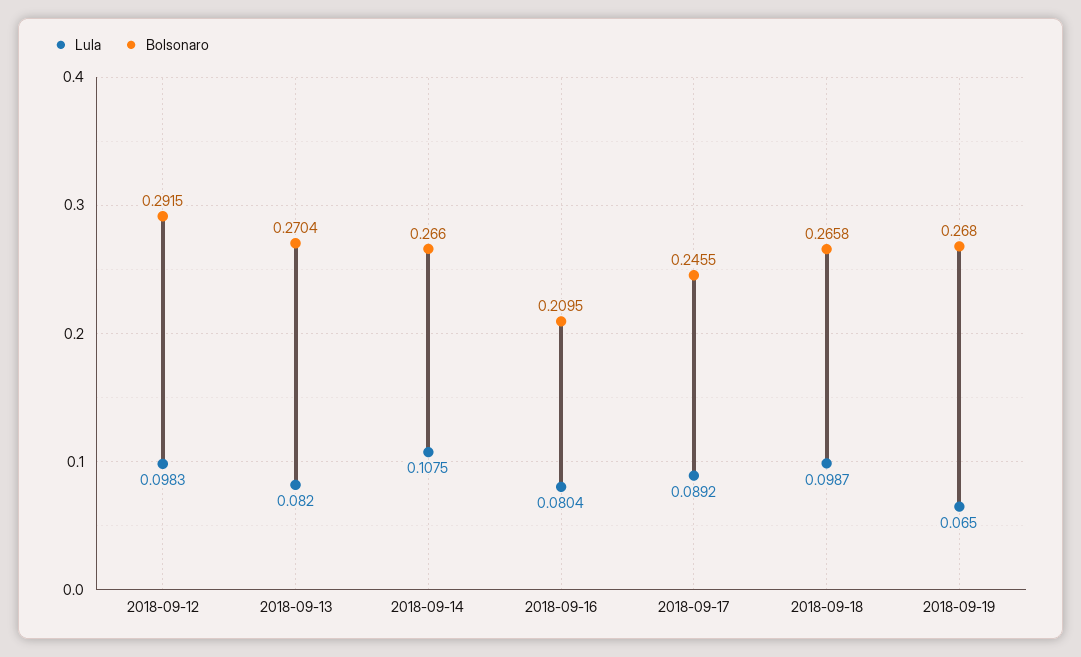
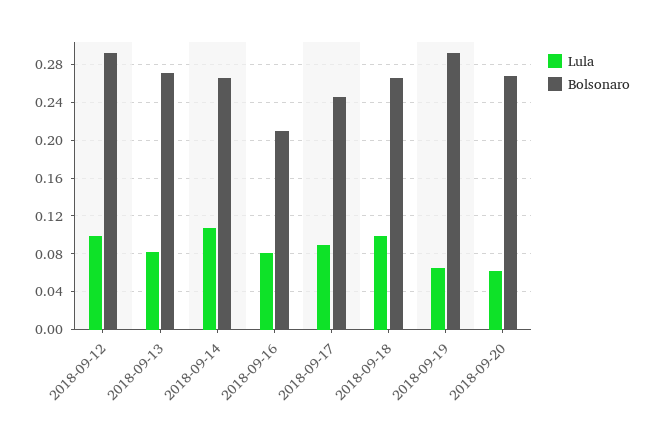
Bolsonaro, 2018-09-19: 0.268 -> 0.29
Lula, 2018-09-20: none -> 0.06
Bolsonaro, 2018-09-20: none -> 0.27

